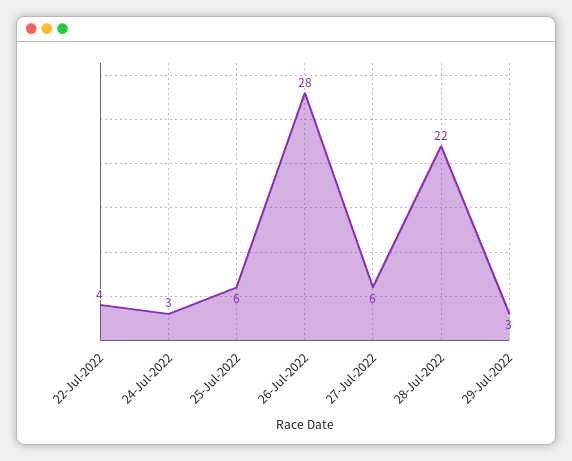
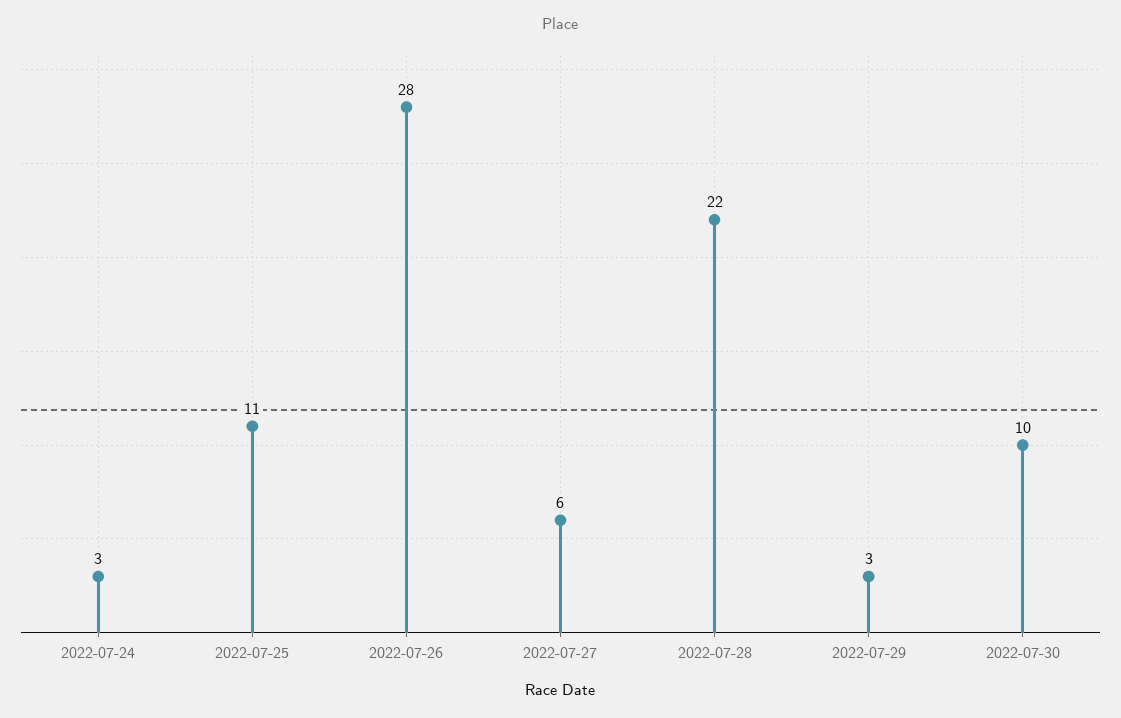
22-Jul-2022: 4 -> none
25-Jul-2022: 6 -> 11
2022-07-30: none -> 10

